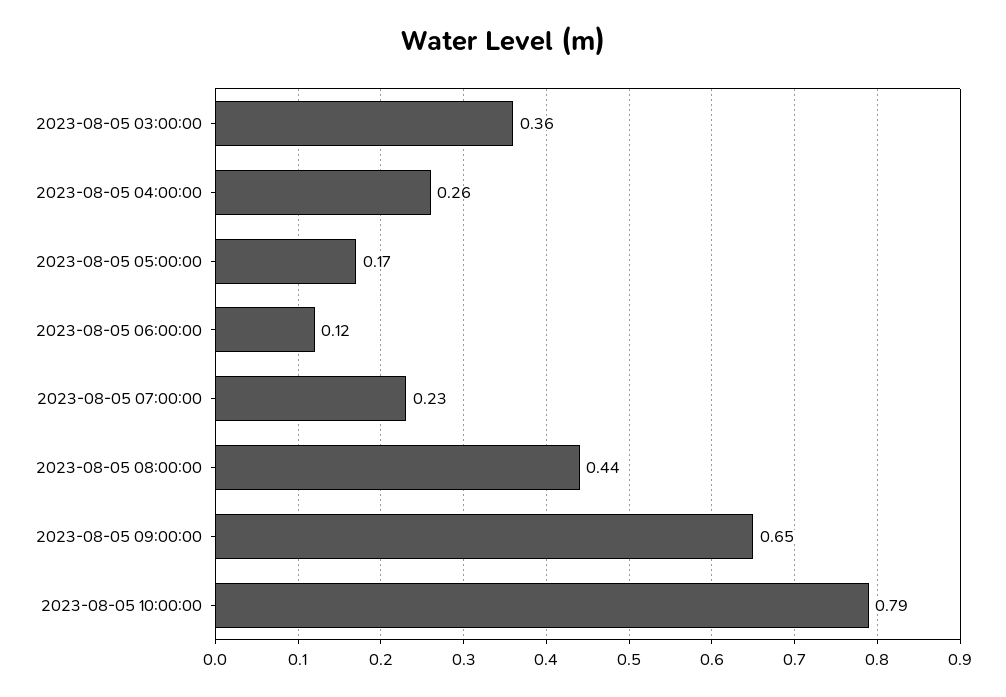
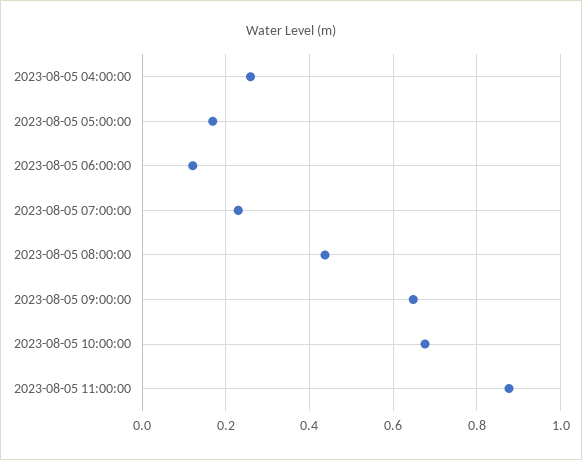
2023-08-05 03:00:00: 0.36 -> none
2023-08-05 10:00:00: 0.79 -> 0.68
2023-08-05 11:00:00: none -> 0.88

